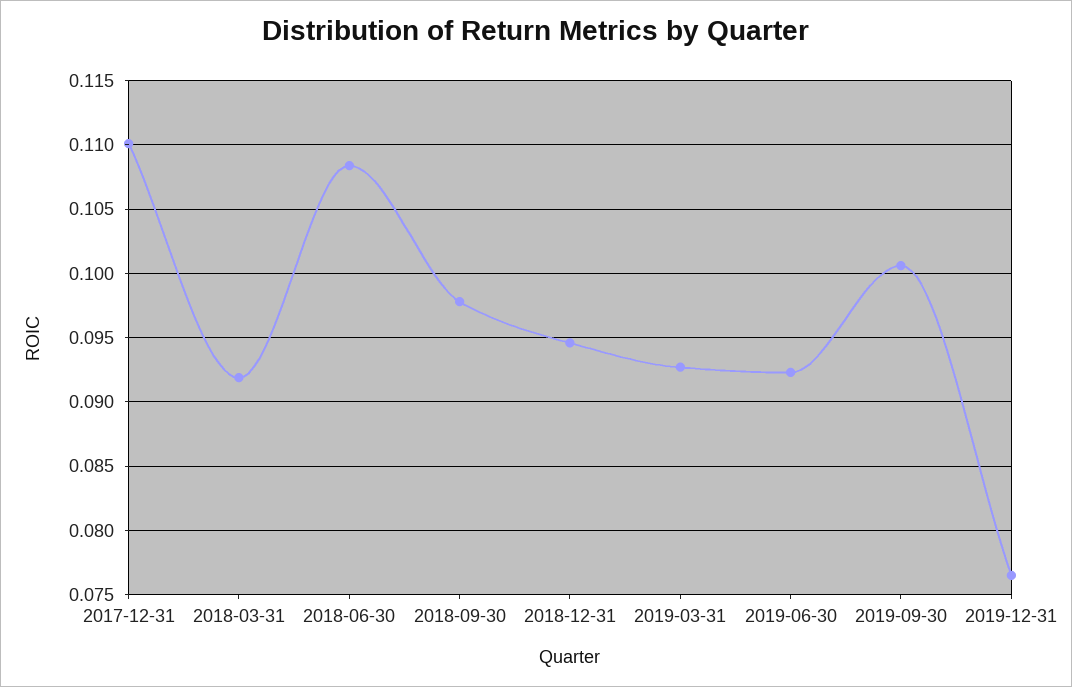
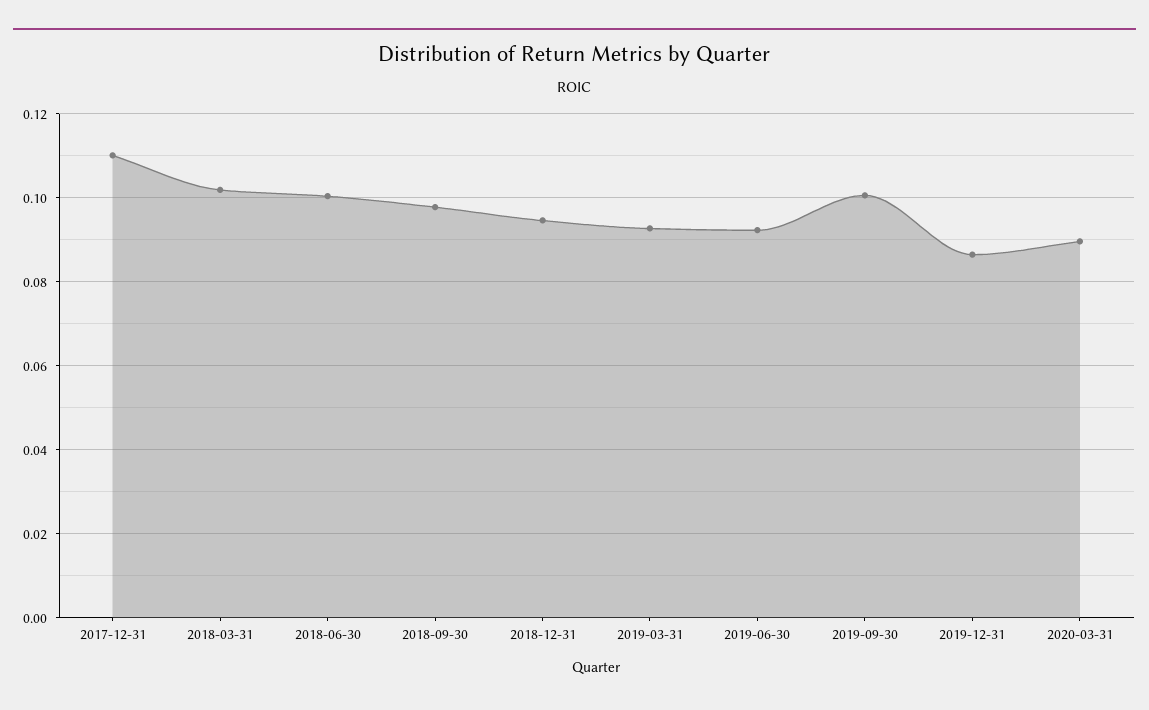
2018-03-31: 0.092 -> 0.102
2018-06-30: 0.1085 -> 0.1
2019-12-31: 0.0765 -> 0.086
2020-03-31: none -> 0.09

